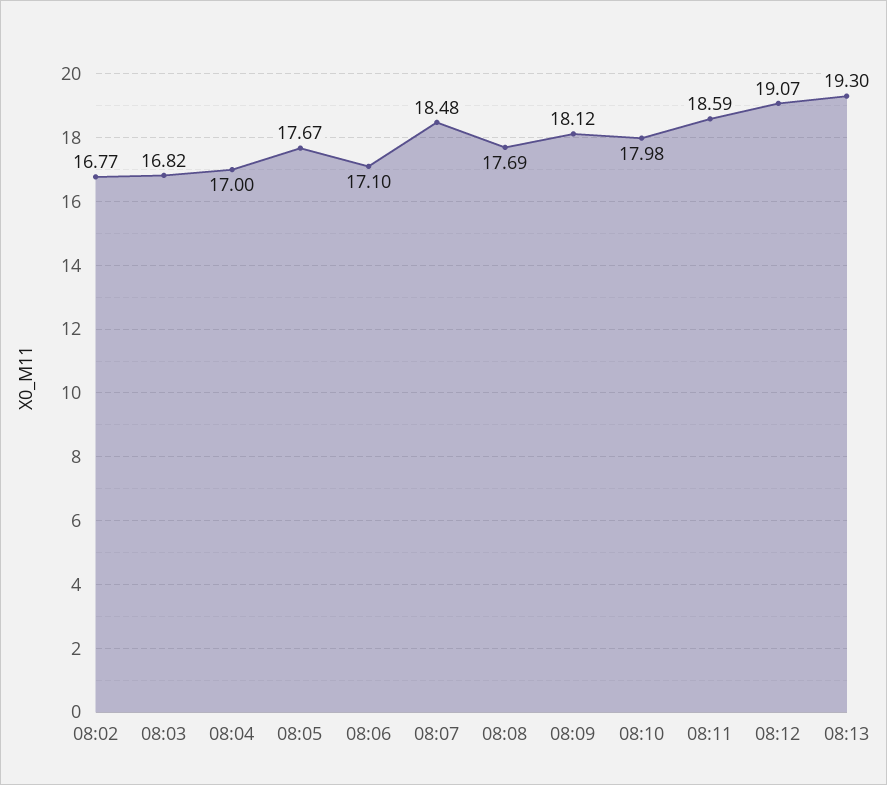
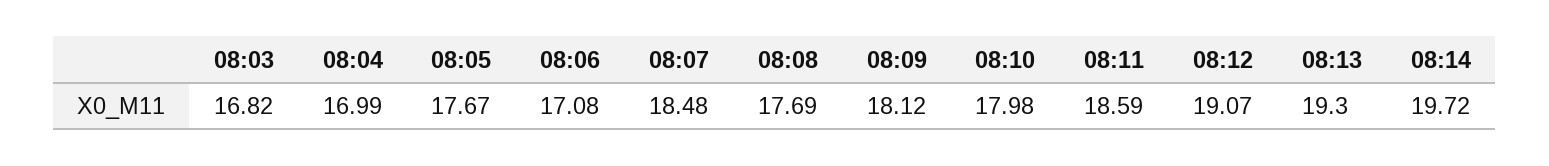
08:02: 16.77 -> none
08:04: 17 -> 16.99
08:06: 17.1 -> 17.08
08:14: none -> 19.72

